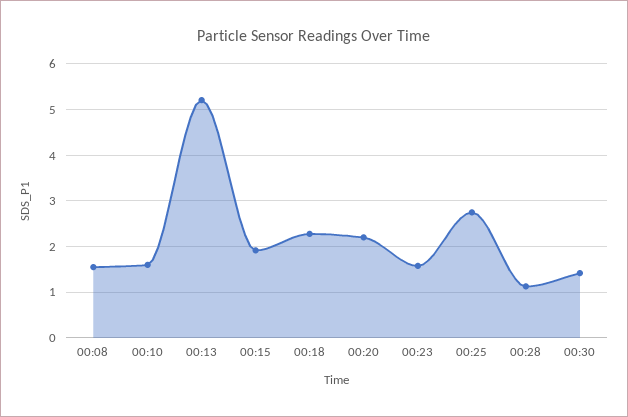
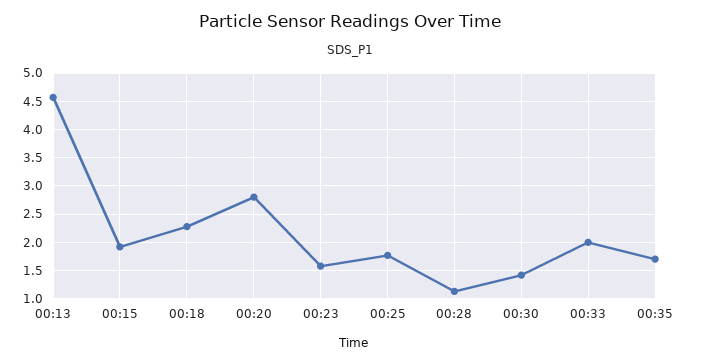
00:08: 1.6 -> none
00:10: 1.6 -> none
00:13: 5.2 -> 4.5
00:20: 2.2 -> 2.75
00:25: 2.8 -> 1.75
00:33: none -> 2
00:35: none -> 1.75

